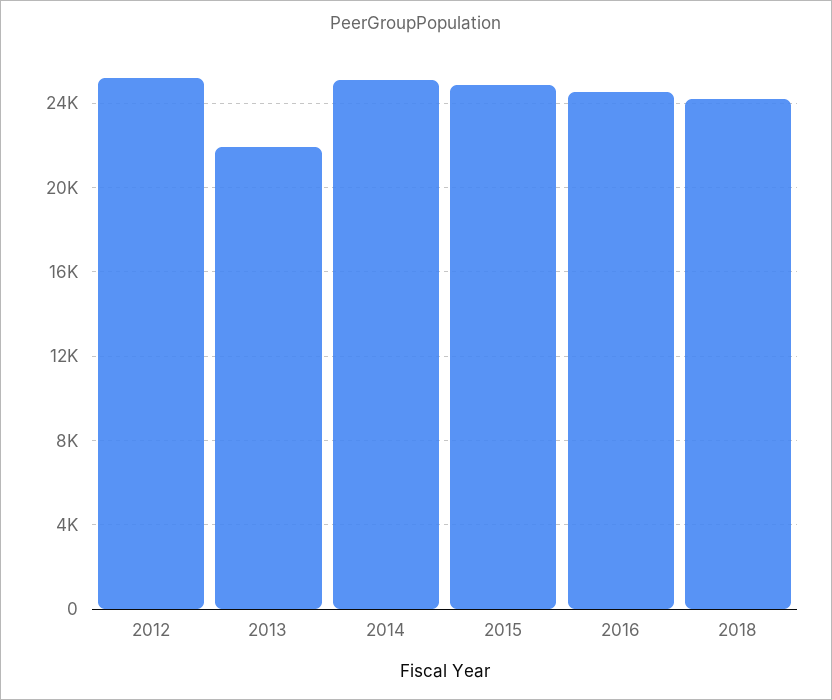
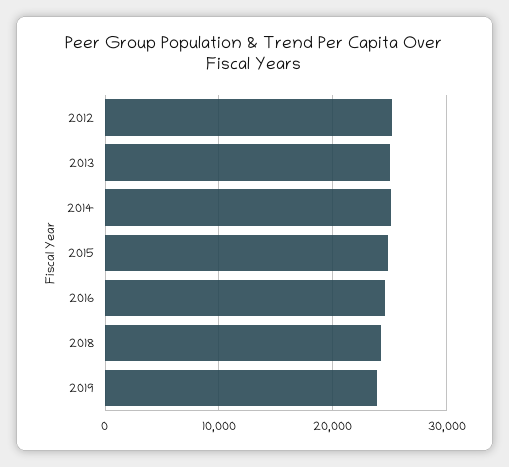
2013: 22000 -> 25000
2019: none -> 24000

